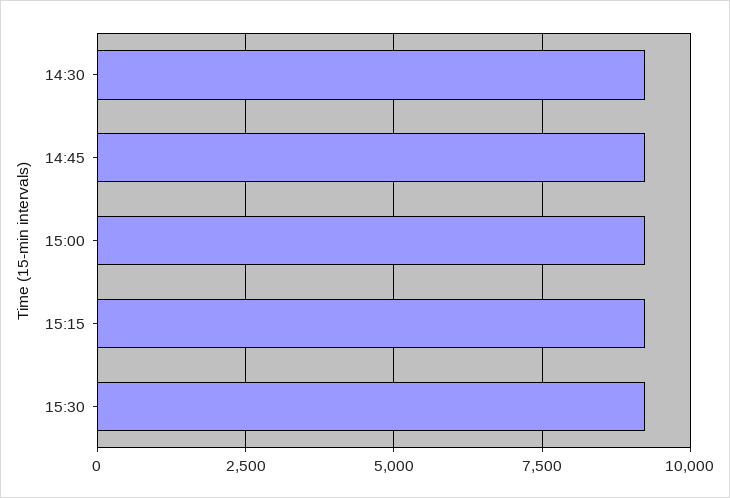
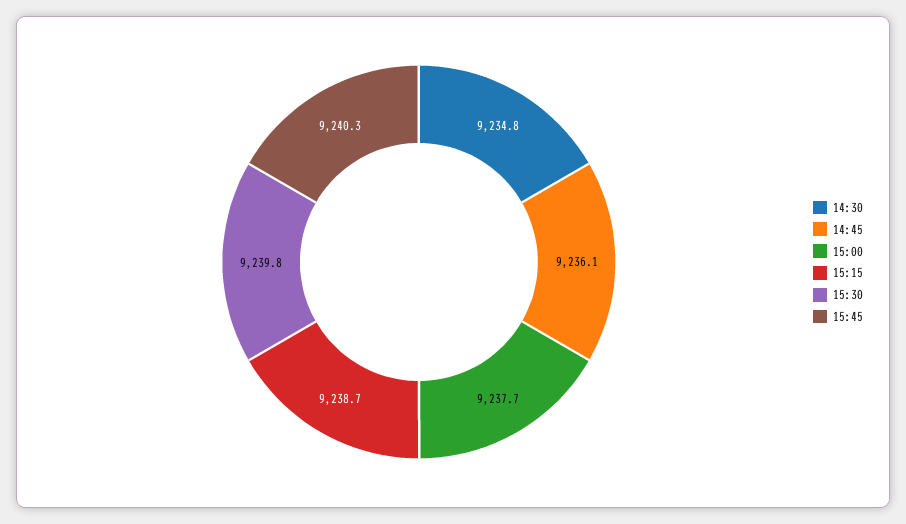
15:45: none -> 9240.3

